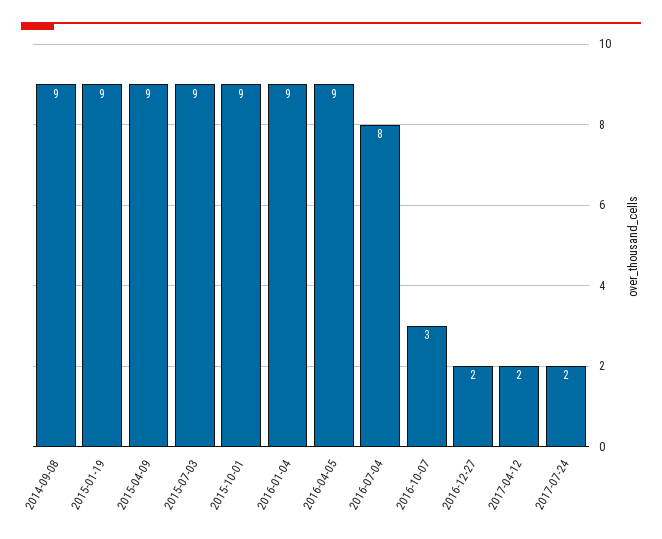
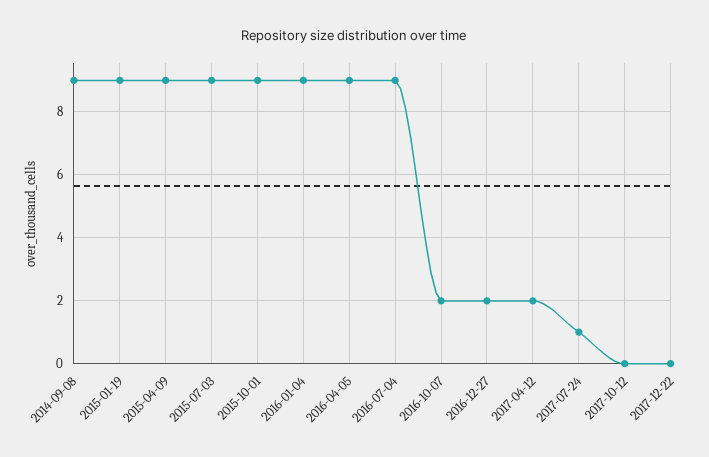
2016-07-04: 8 -> 9
2016-10-07: 3 -> 2
2017-07-24: 2 -> 1
2017-10-12: none -> 0
2017-12-22: none -> 0

